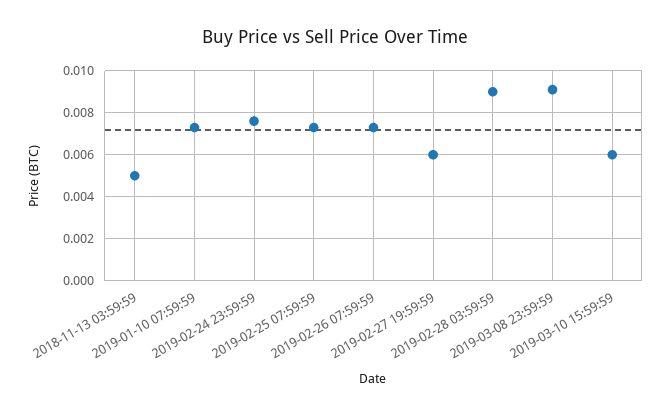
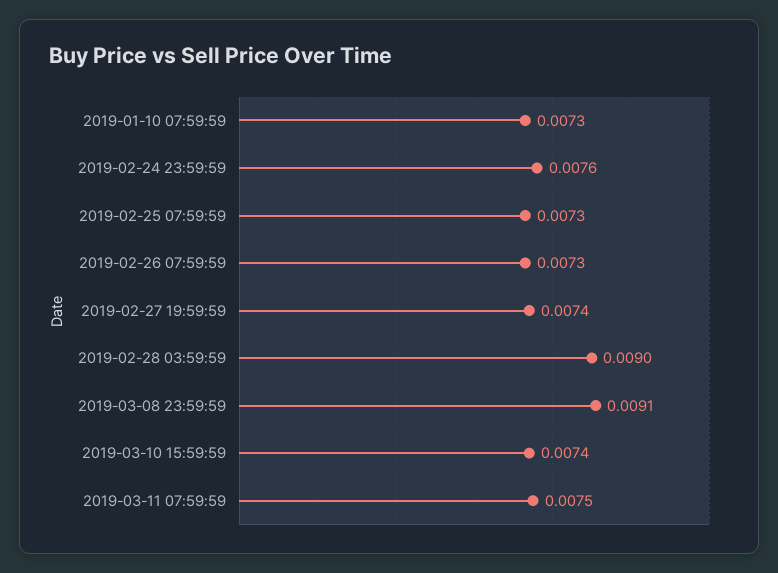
2018-11-13 03:59:59: 0.005 -> none
2019-02-27 19:59:59: 0.006 -> 0.0074
2019-03-10 15:59:59: 0.006 -> 0.0074
2019-03-11 07:59:59: none -> 0.0075

